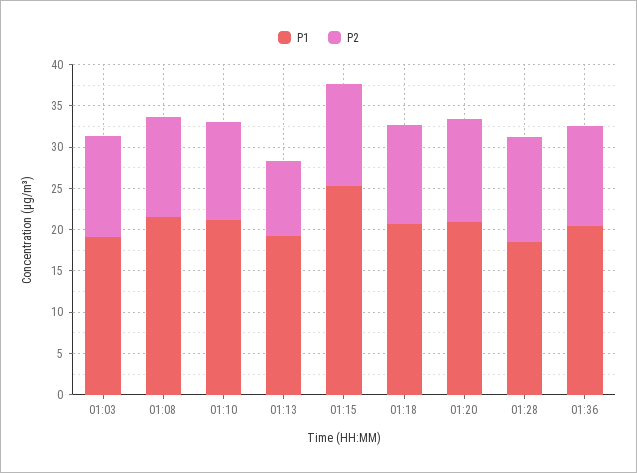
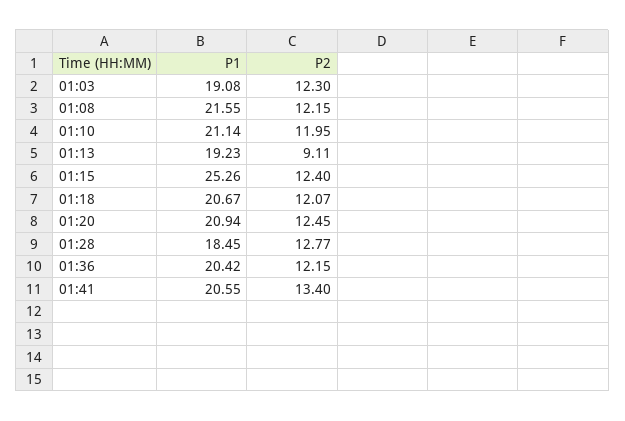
P1, 01:41: none -> 20.55
P2, 01:41: none -> 13.4

